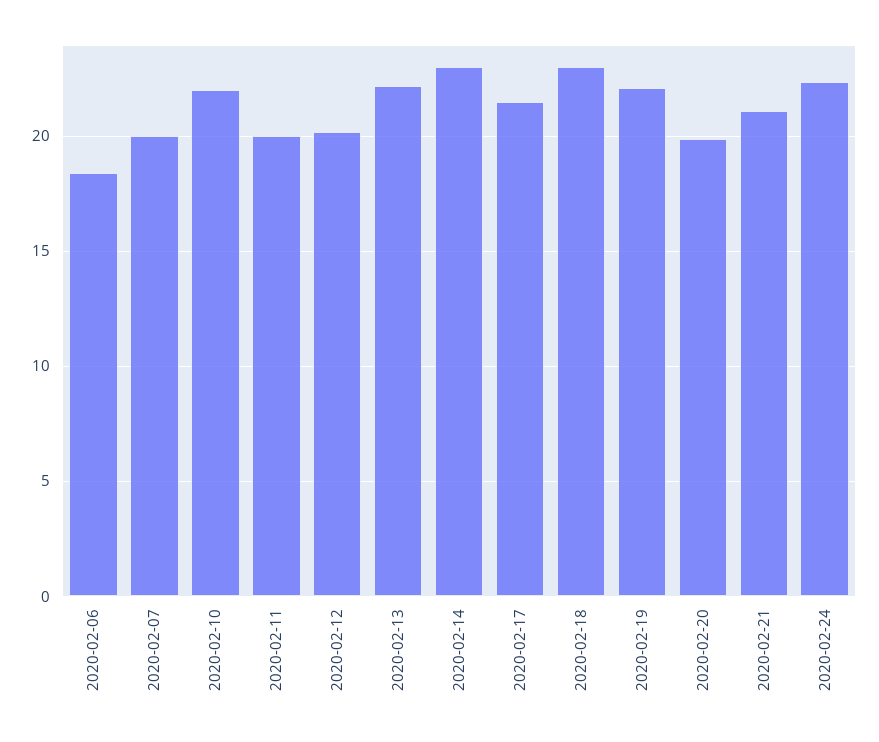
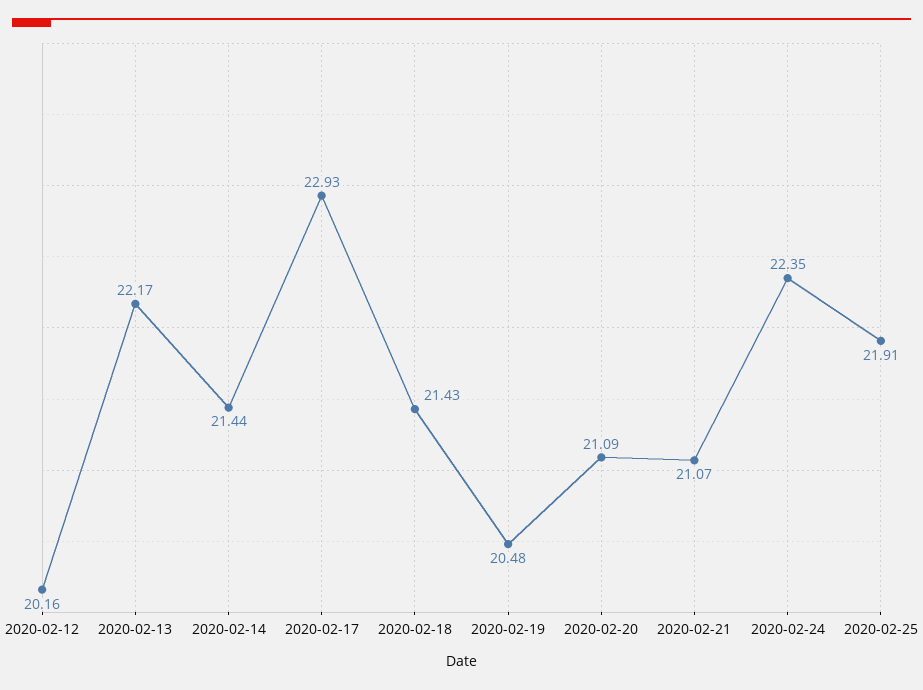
2020-02-06: 18.5 -> none
2020-02-07: 20 -> none
2020-02-10: 22 -> none
2020-02-11: 20 -> none
2020-02-14: 23 -> 21.44
2020-02-17: 21.5 -> 22.93
2020-02-18: 23 -> 21.43
2020-02-19: 22 -> 20.48
2020-02-20: 20 -> 21.09
2020-02-25: none -> 21.91

